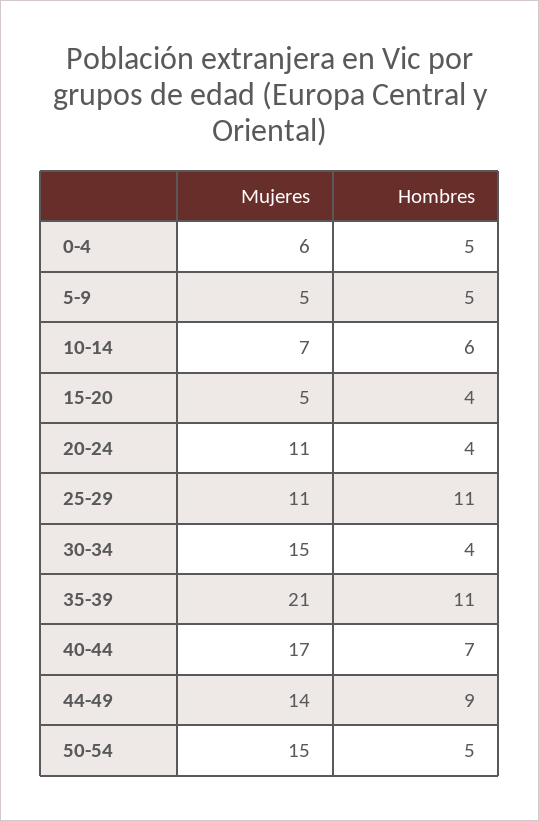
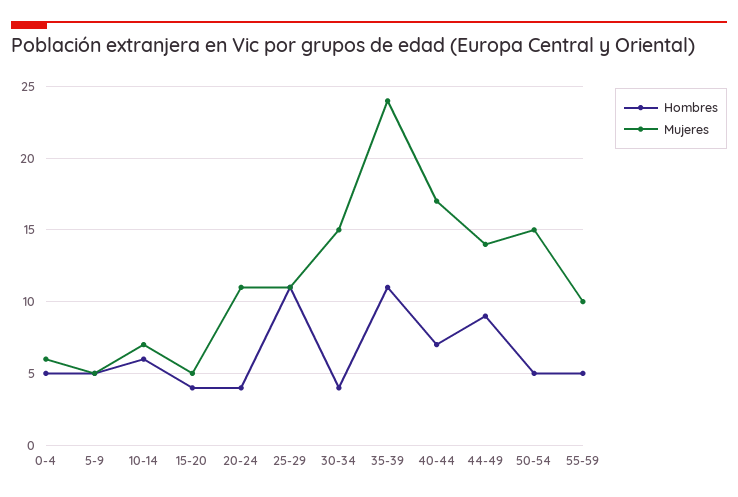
Mujeres, 35-39: 21 -> 24
Hombres, 55-59: none -> 5
Mujeres, 55-59: none -> 10

